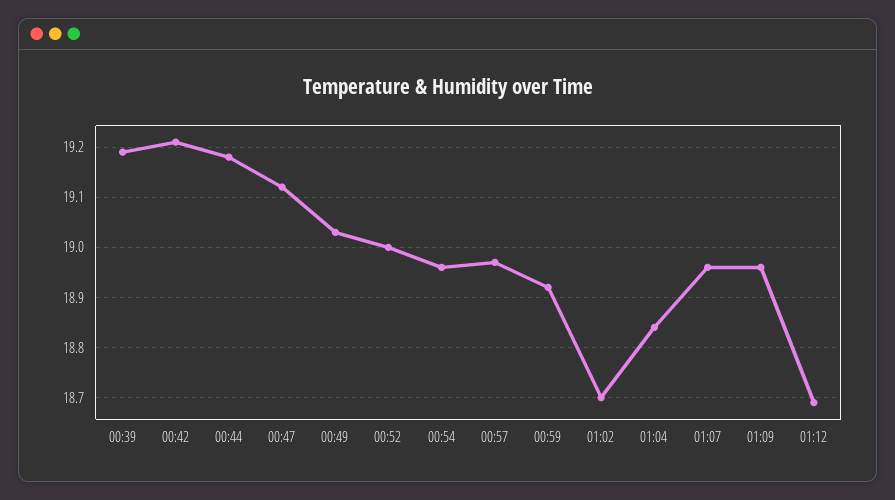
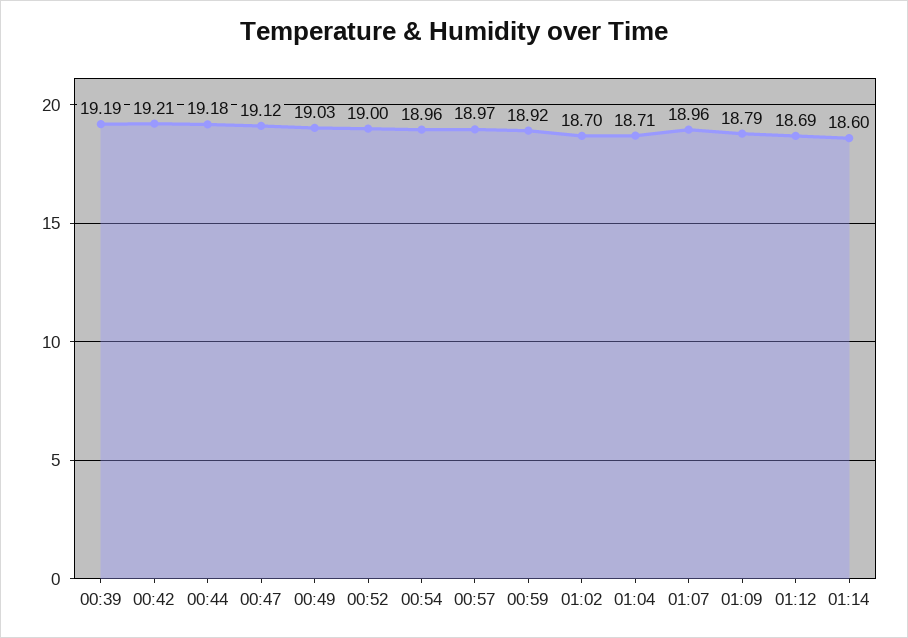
01:04: 18.85 -> 18.71
01:09: 18.95 -> 18.79
01:14: none -> 18.6

